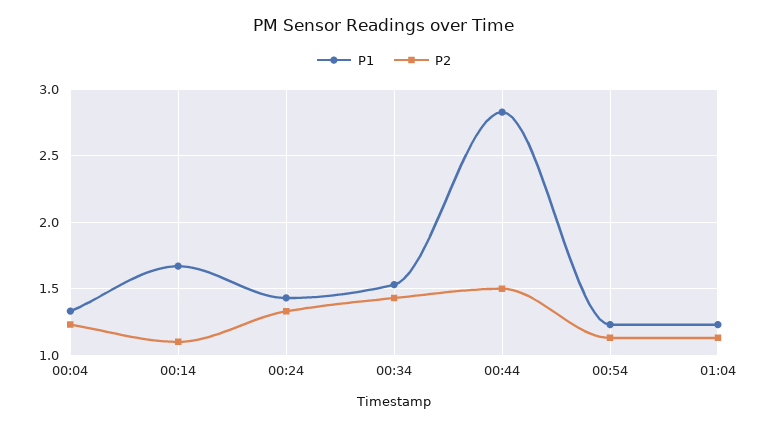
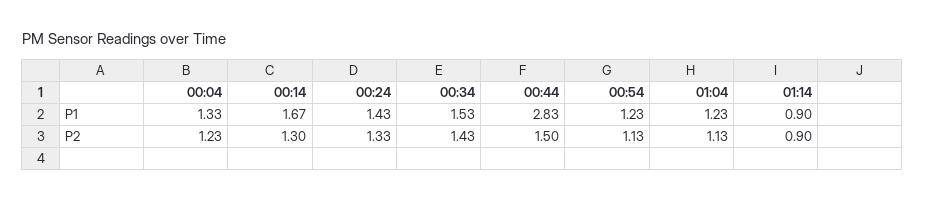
P2, 00:14: 1.1 -> 1.3
P1, 01:14: none -> 0.9
P2, 01:14: none -> 0.9

